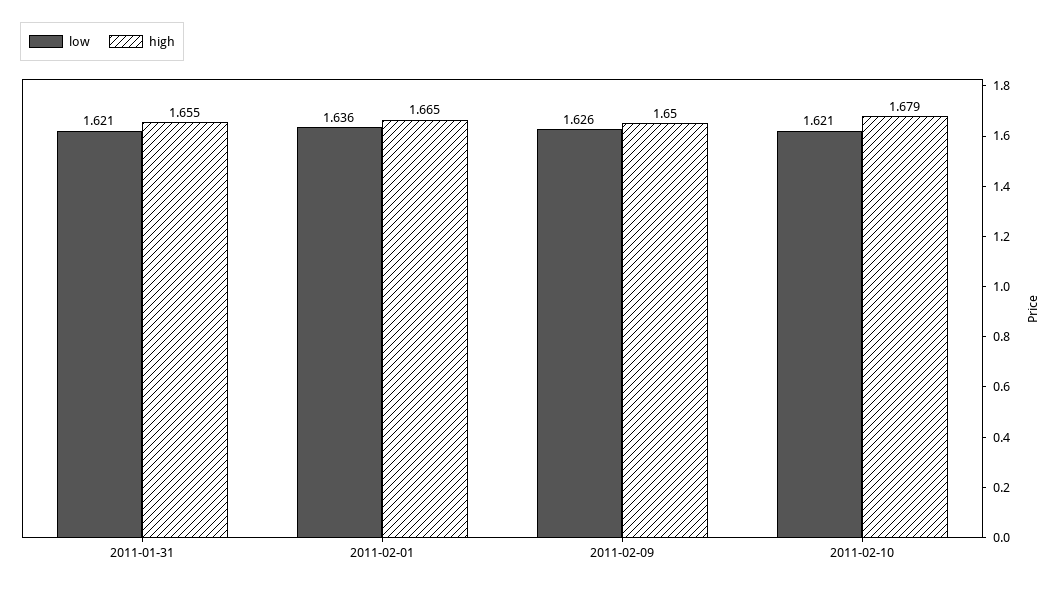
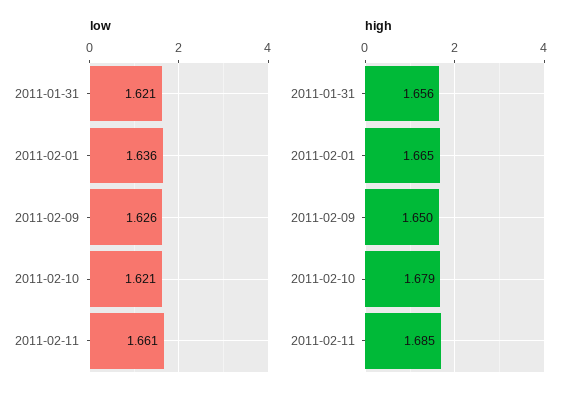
high, 2011-01-31: 1.655 -> 1.656
low, 2011-02-11: none -> 1.661
high, 2011-02-11: none -> 1.685

